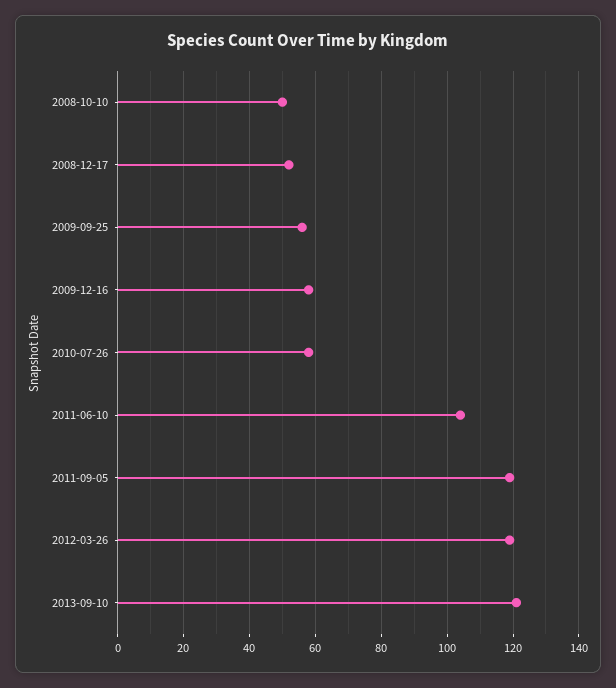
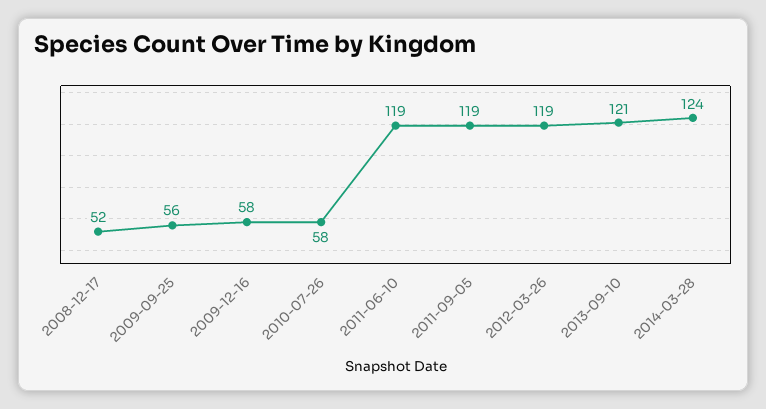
2008-10-10: 50 -> none
2011-06-10: 105 -> 119
2014-03-28: none -> 124

